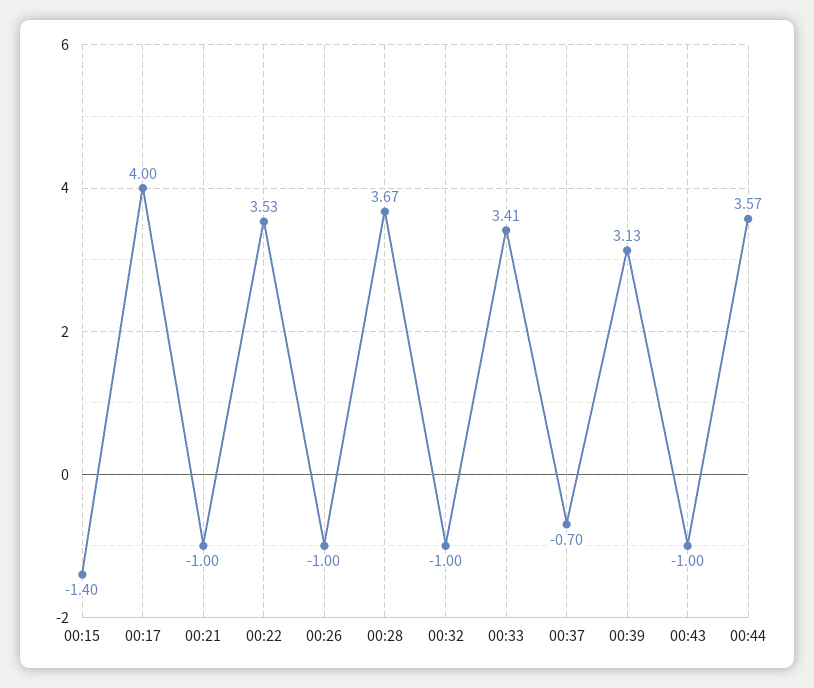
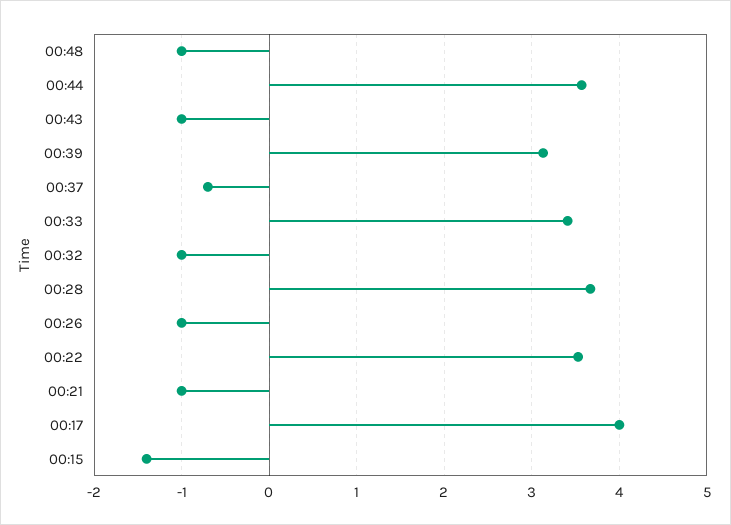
00:48: none -> -1

